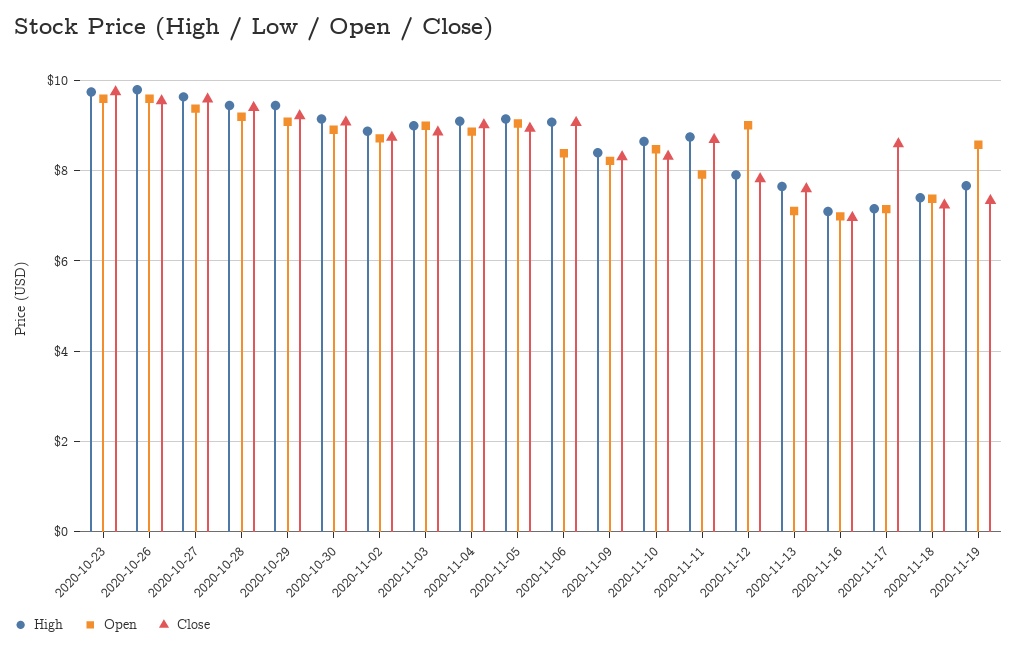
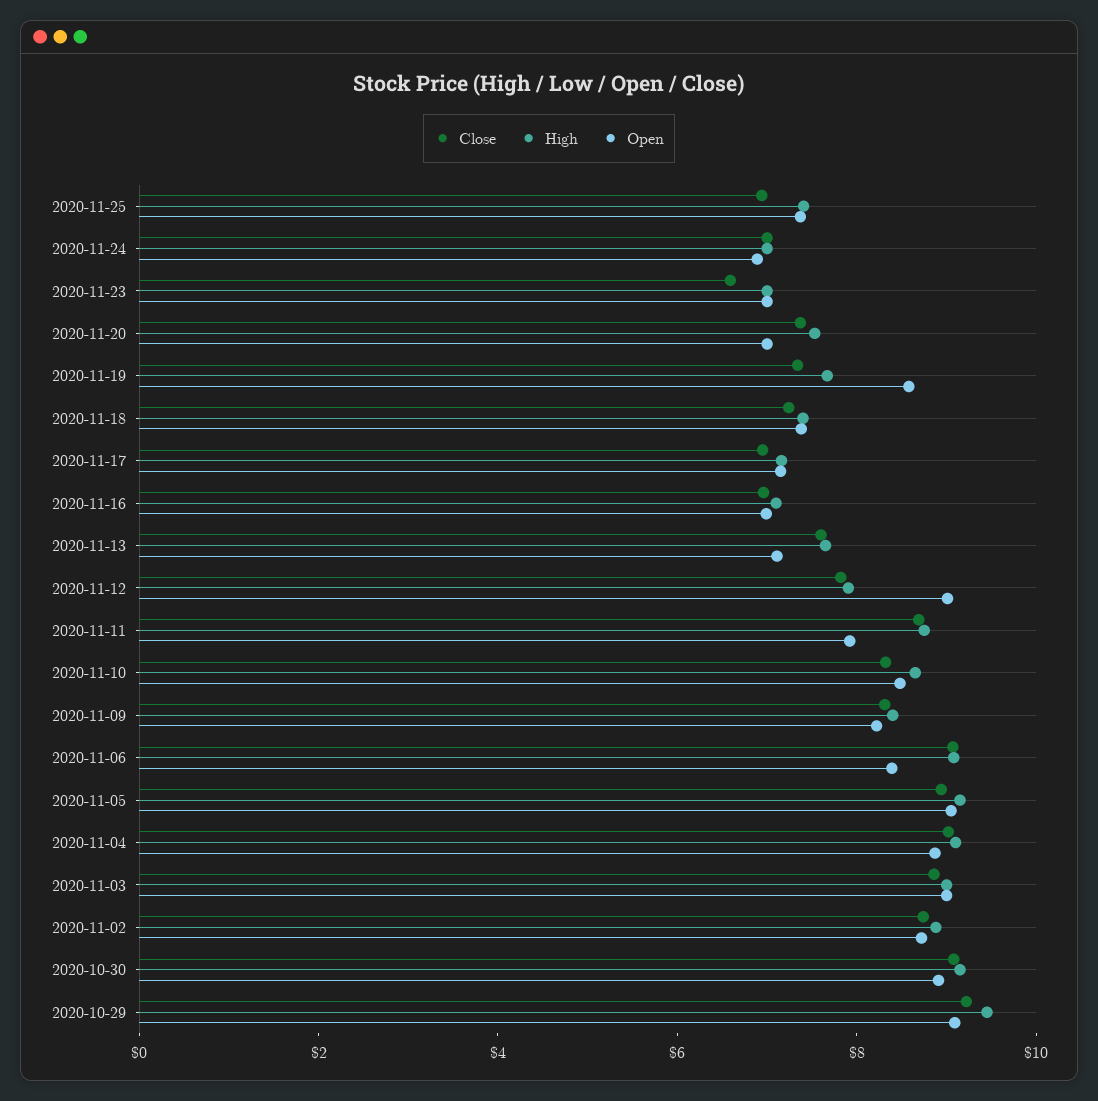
High, 2020-10-23: 9.8 -> none
Open, 2020-10-23: 9.6 -> none
Close, 2020-10-23: 9.8 -> none
High, 2020-10-26: 9.8 -> none
Open, 2020-10-26: 9.6 -> none
Close, 2020-10-26: 9.6 -> none
High, 2020-10-27: 9.6 -> none
Open, 2020-10-27: 9.4 -> none
Close, 2020-10-27: 9.6 -> none
High, 2020-10-28: 9.4 -> none
Open, 2020-10-28: 9.2 -> none
Close, 2020-10-28: 9.4 -> none
Close, 2020-11-17: 8.6 -> 7
Close, 2020-11-25: none -> 7
High, 2020-11-25: none -> 7.5
Open, 2020-11-25: none -> 7.5
Close, 2020-11-24: none -> 7
High, 2020-11-24: none -> 7
Open, 2020-11-24: none -> 7
Close, 2020-11-23: none -> 6.5
High, 2020-11-23: none -> 7
Open, 2020-11-23: none -> 7
Close, 2020-11-20: none -> 7.5
High, 2020-11-20: none -> 7.5
Open, 2020-11-20: none -> 7

